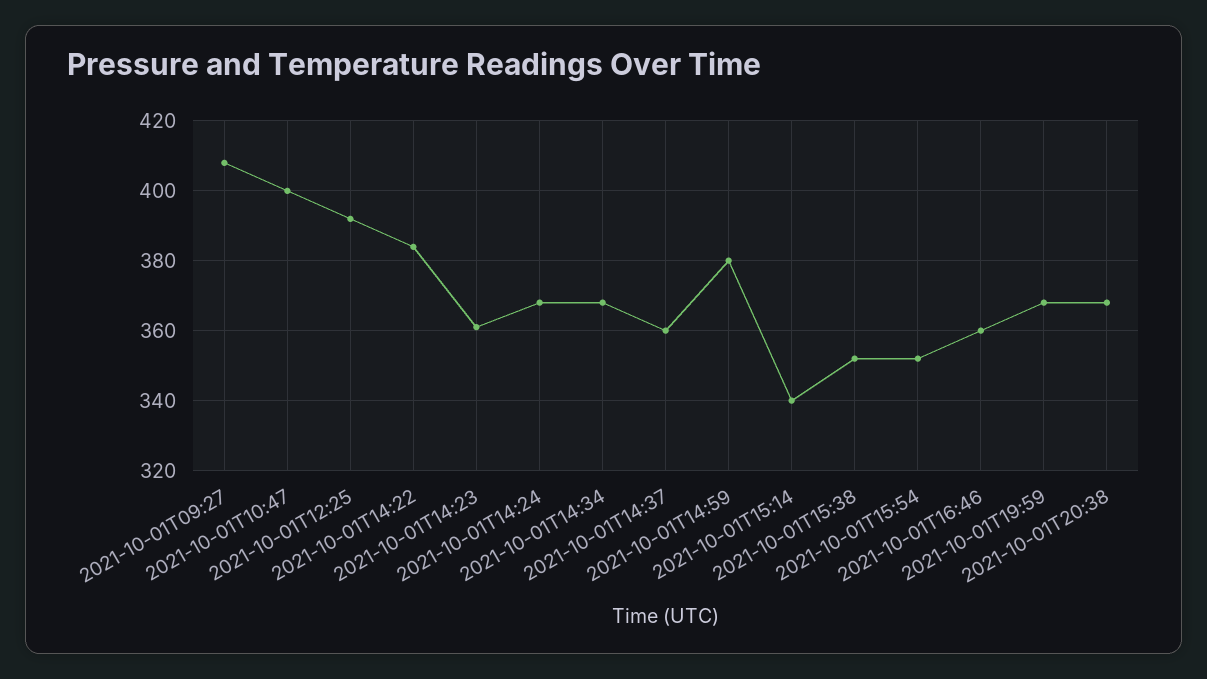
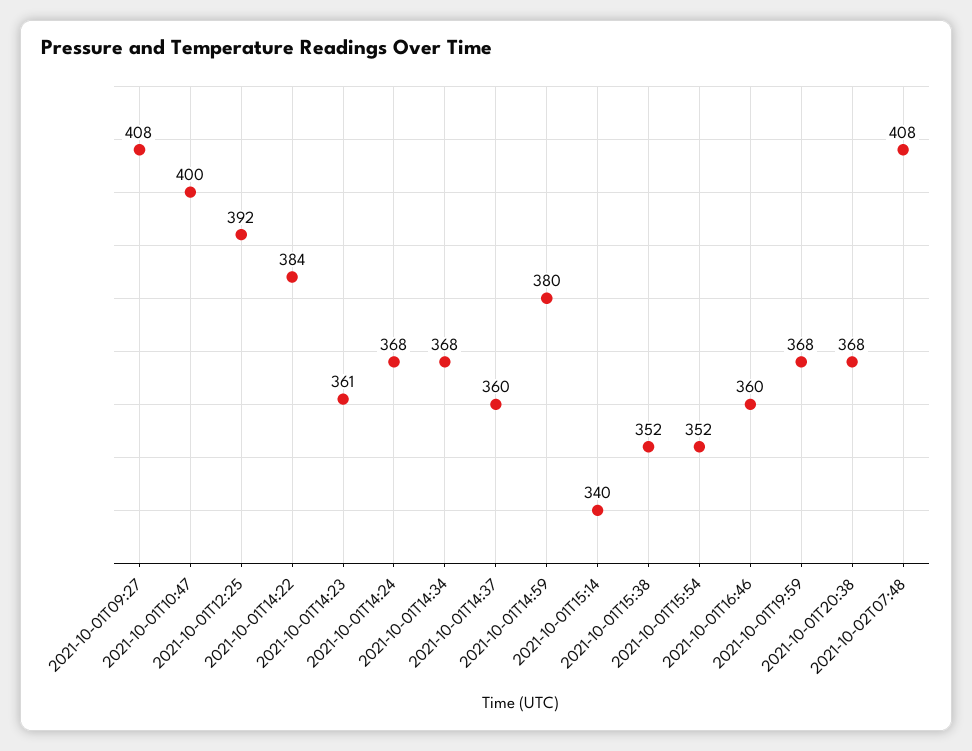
2021-10-02T07:48: none -> 408

